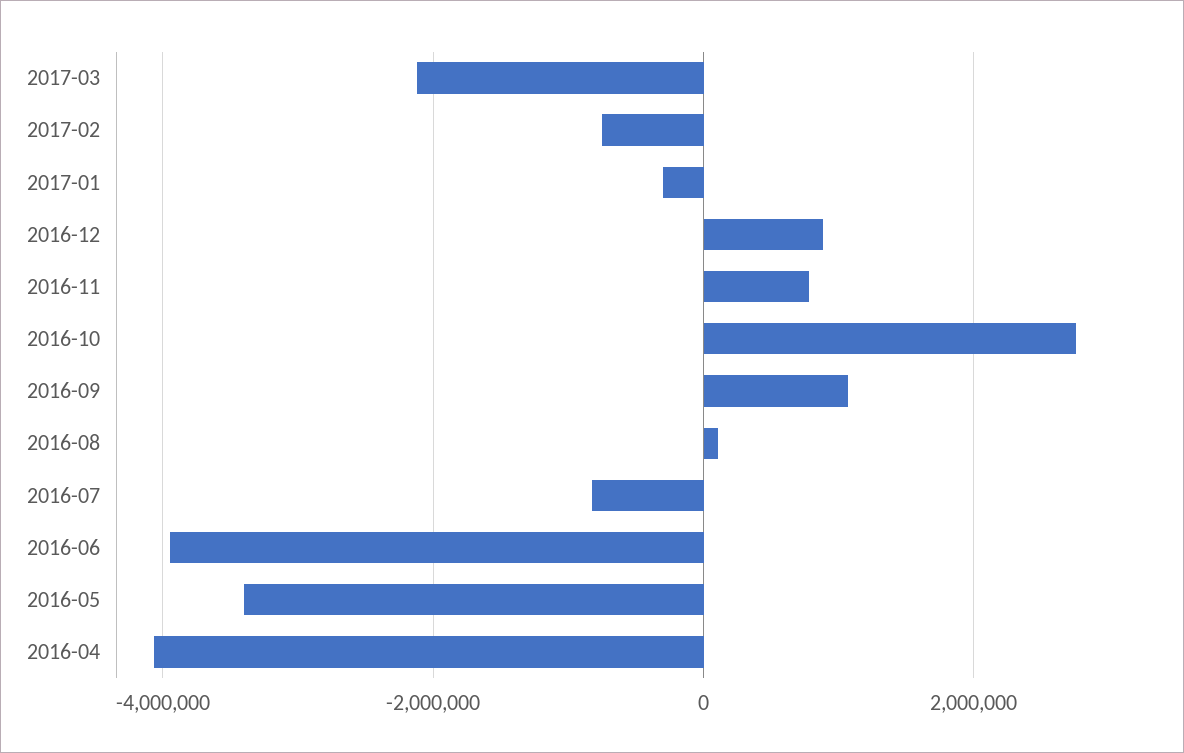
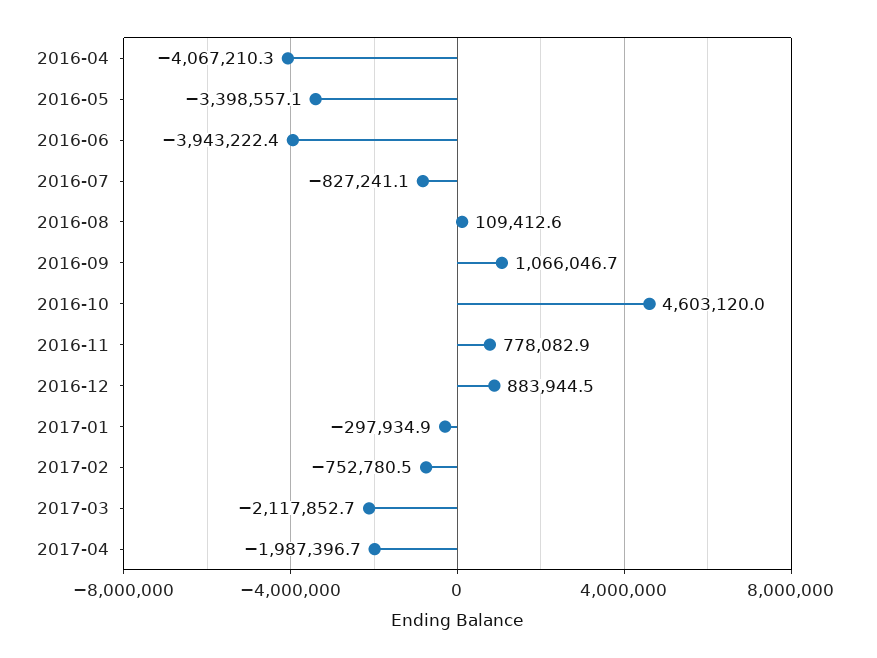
2016-10: 2800000 -> 4603120
2017-04: none -> -1987396.7

